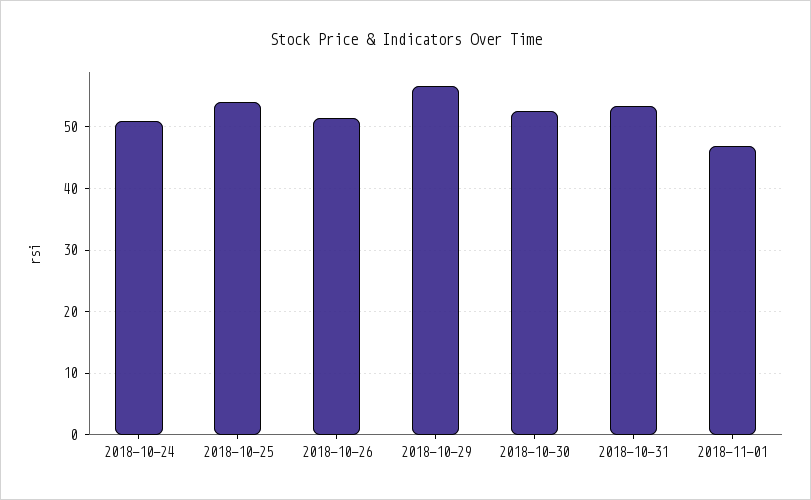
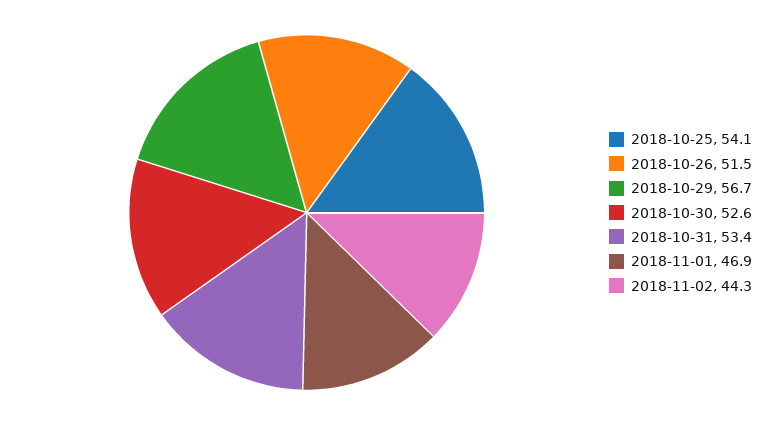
2018-10-24: 51 -> none
2018-11-02: none -> 44.3

